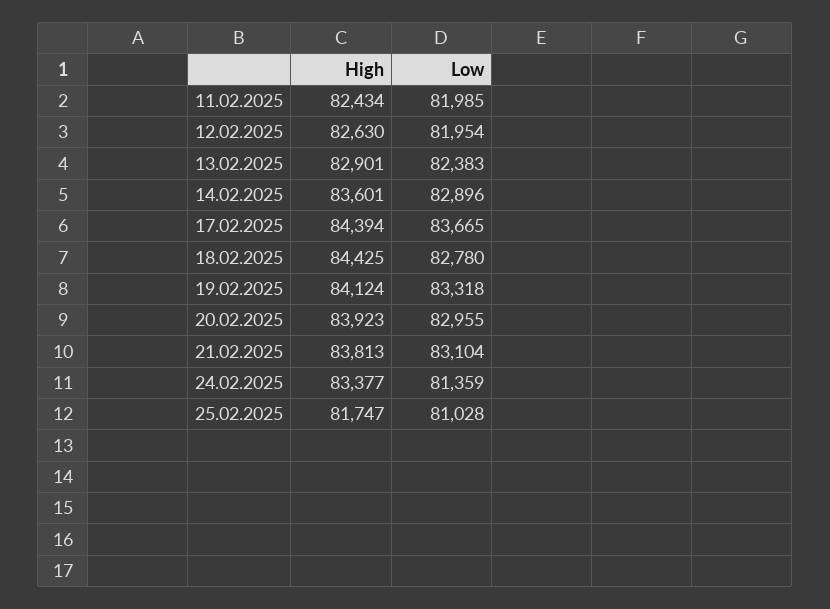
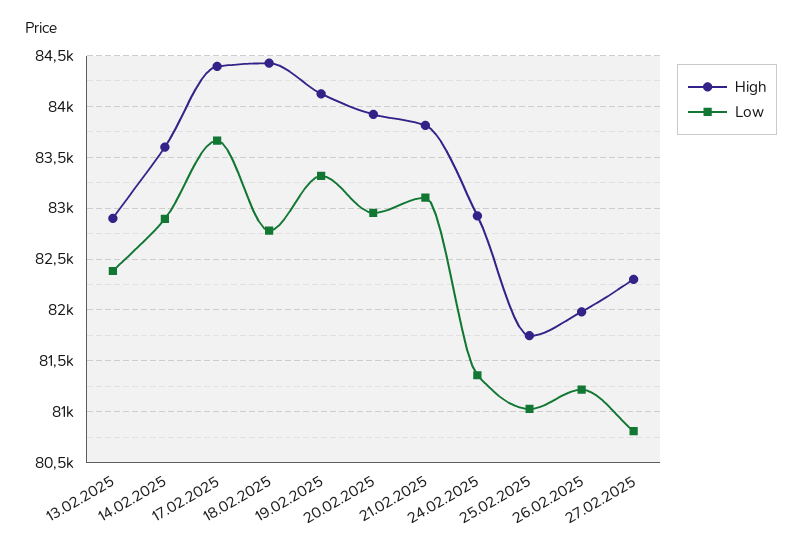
High, 11.02.2025: 82434 -> none
Low, 11.02.2025: 81985 -> none
High, 12.02.2025: 82630 -> none
Low, 12.02.2025: 81954 -> none
High, 24.02.2025: 83377 -> 82900
High, 26.02.2025: none -> 82000
Low, 26.02.2025: none -> 81200
High, 27.02.2025: none -> 82300
Low, 27.02.2025: none -> 80800

